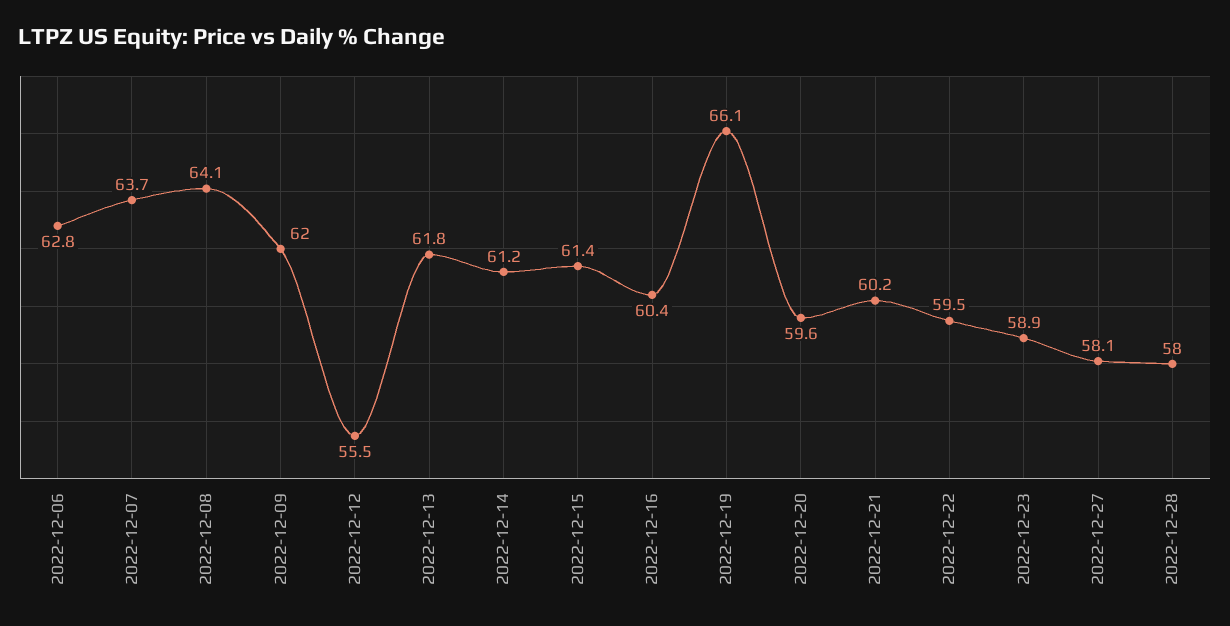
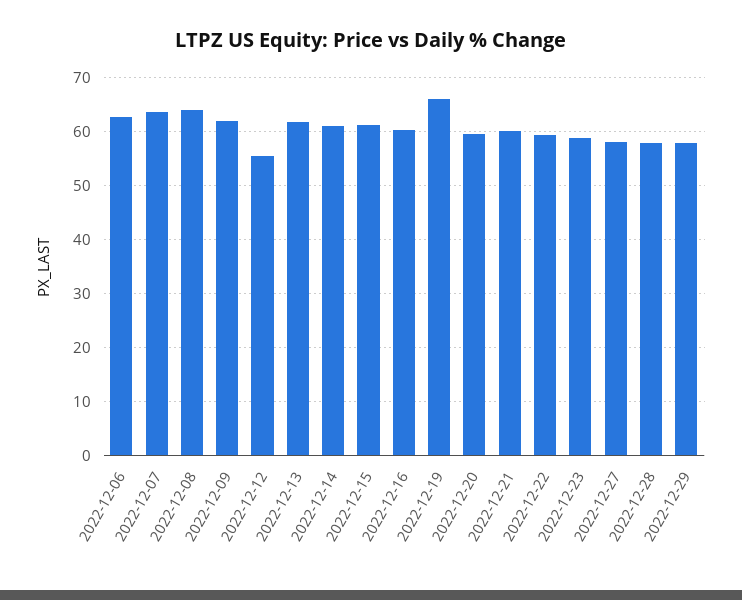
2022-12-29: none -> 58

